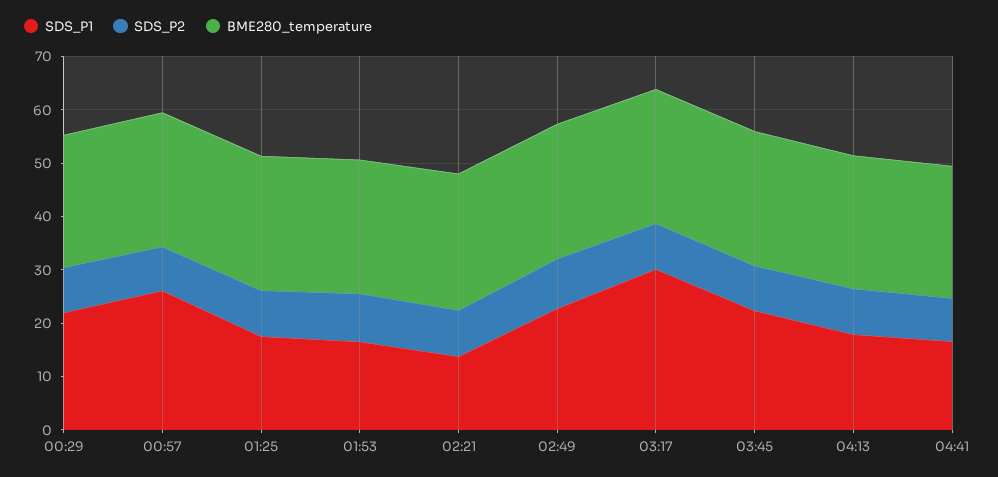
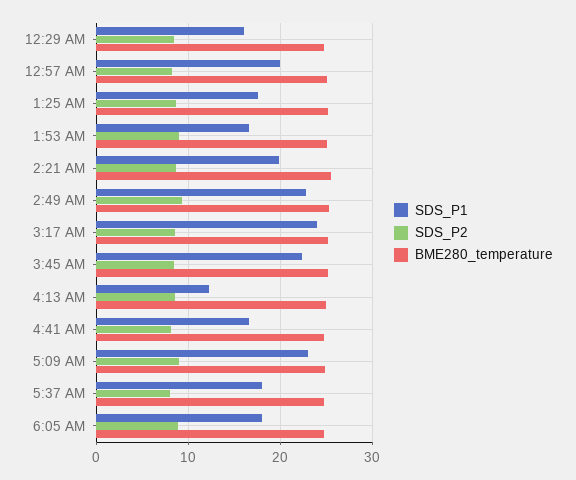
SDS_P1, 00:29: 22 -> 16
SDS_P1, 00:57: 26 -> 20
SDS_P1, 02:21: 14 -> 20
SDS_P1, 03:17: 30 -> 24
SDS_P1, 04:13: 18 -> 12
SDS_P1, 5:09 AM: none -> 23
SDS_P2, 5:09 AM: none -> 9
BME280_temperature, 5:09 AM: none -> 25
SDS_P1, 5:37 AM: none -> 18
SDS_P2, 5:37 AM: none -> 8
BME280_temperature, 5:37 AM: none -> 25
SDS_P1, 6:05 AM: none -> 18
SDS_P2, 6:05 AM: none -> 9
BME280_temperature, 6:05 AM: none -> 25

